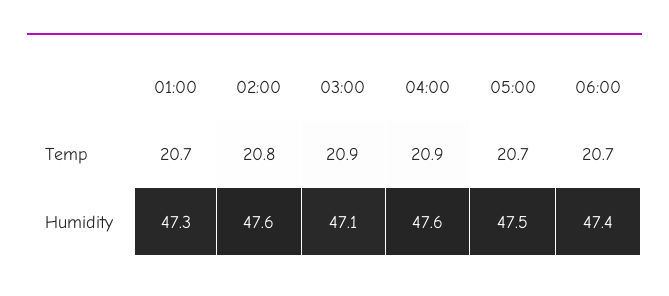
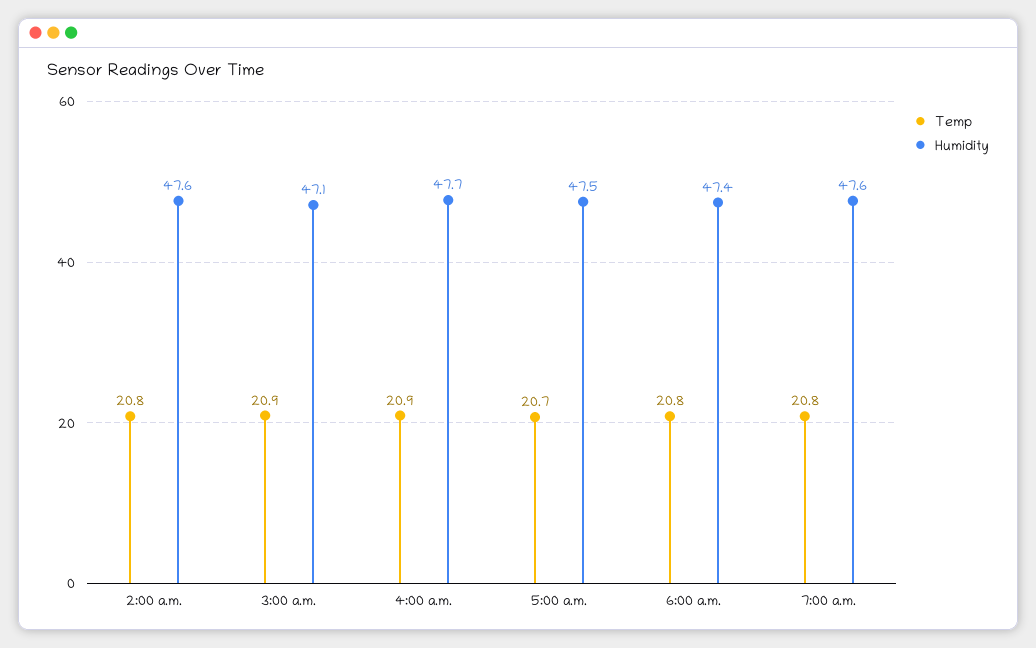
Temp, 01:00: 20.7 -> none
Temp, 06:00: 20.7 -> 20.8
Humidity, 01:00: 47.3 -> none
Humidity, 04:00: 47.6 -> 47.7
Temp, 7:00 a.m.: none -> 20.8
Humidity, 7:00 a.m.: none -> 47.6

